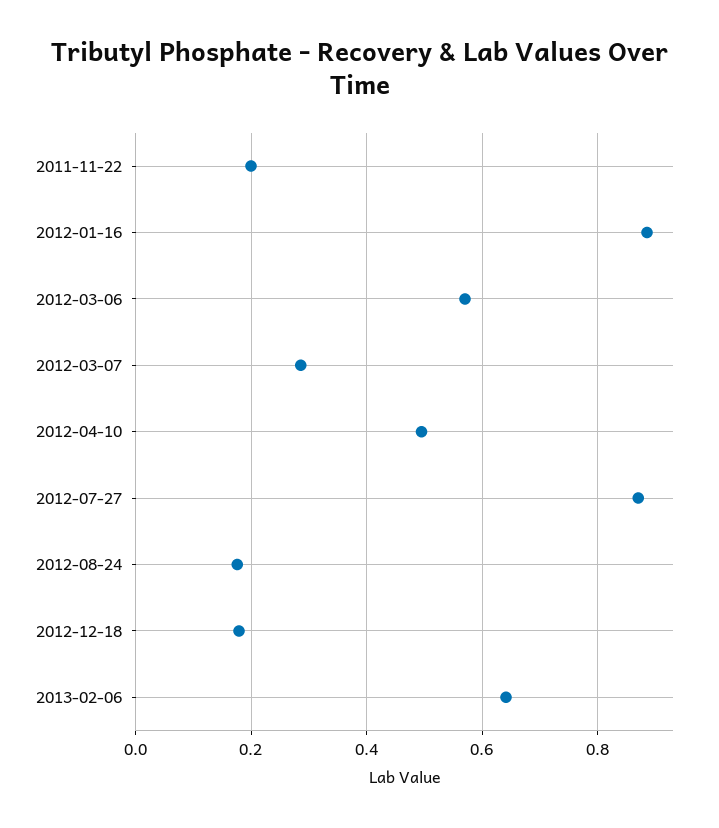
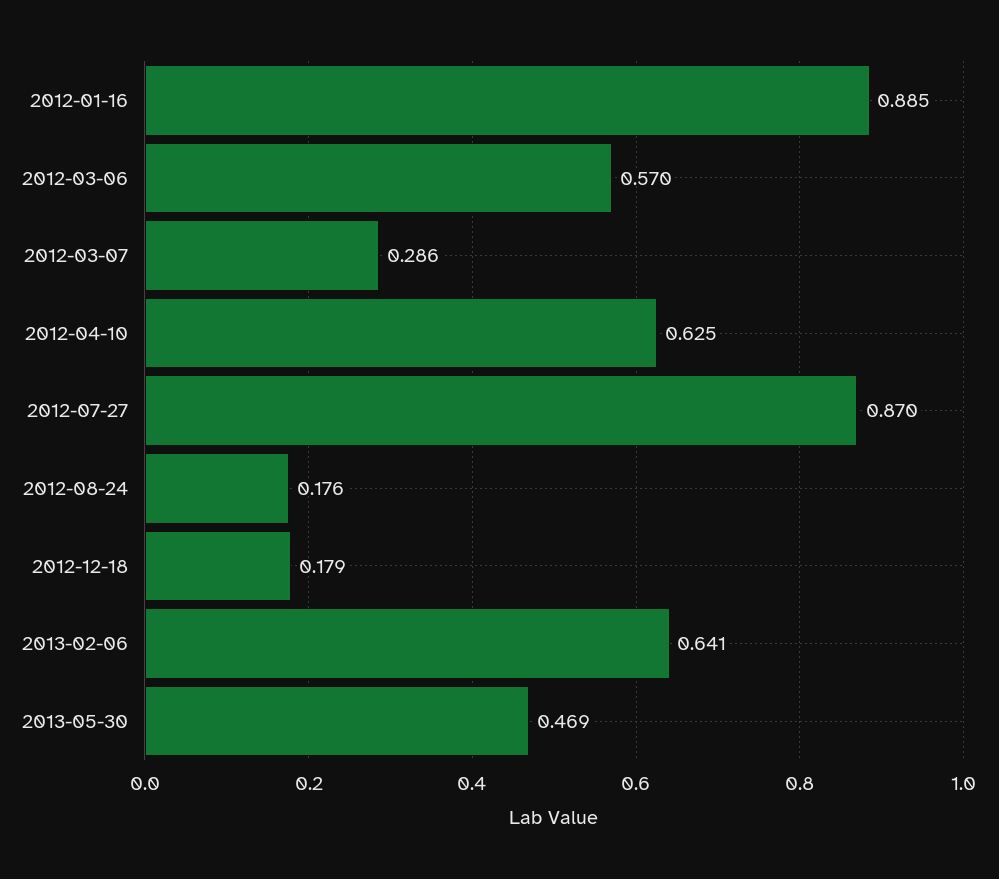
2011-11-22: 0.2 -> none
2012-04-10: 0.5 -> 0.625
2013-05-30: none -> 0.469

